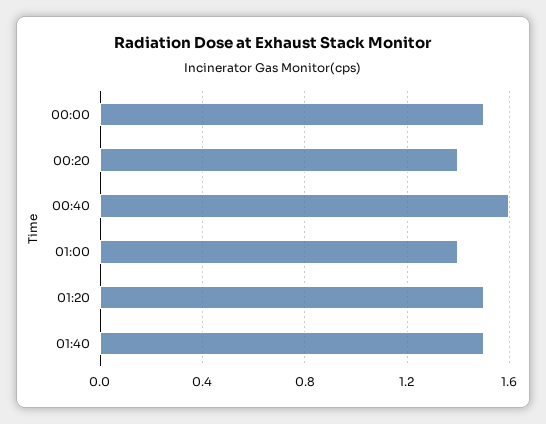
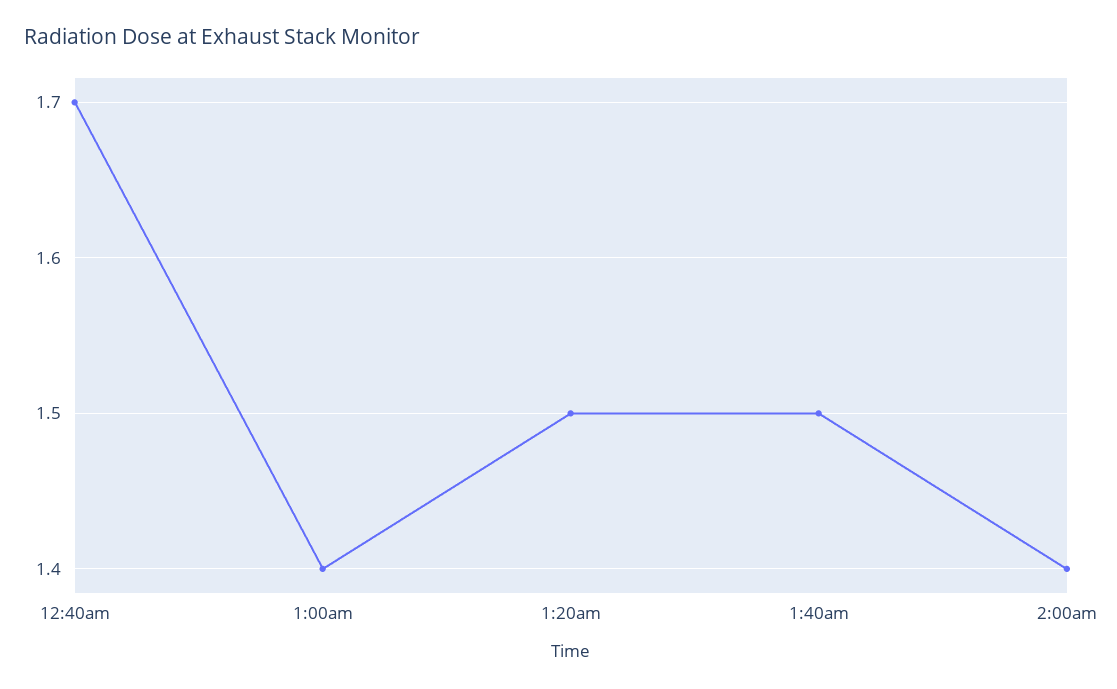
00:00: 1.5 -> none
00:20: 1.4 -> none
00:40: 1.6 -> 1.7
2:00am: none -> 1.4

